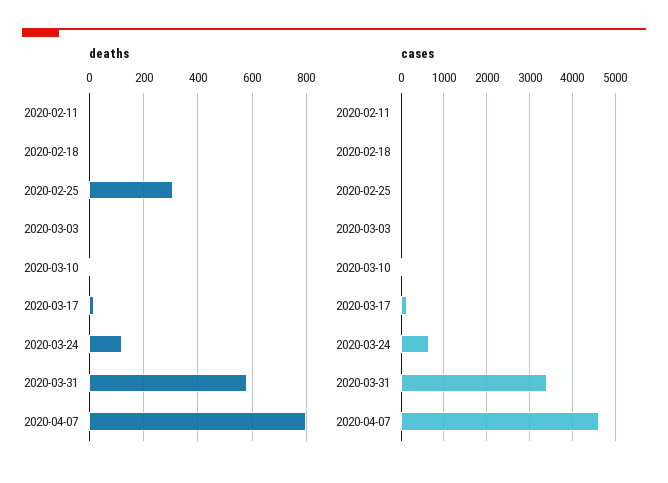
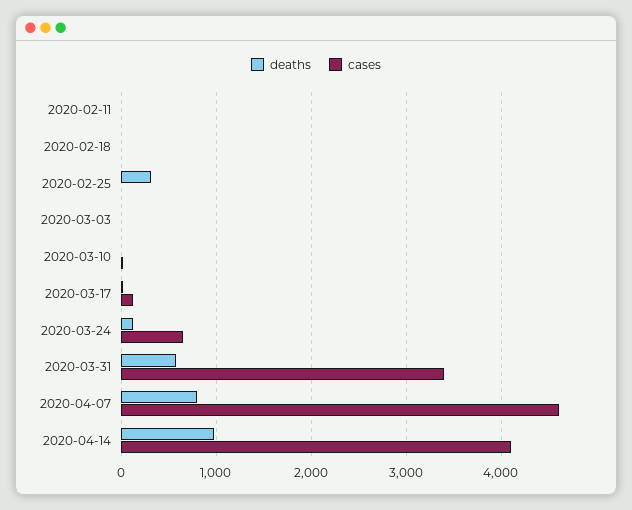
deaths, 2020-04-14: none -> 1000
cases, 2020-04-14: none -> 4100

